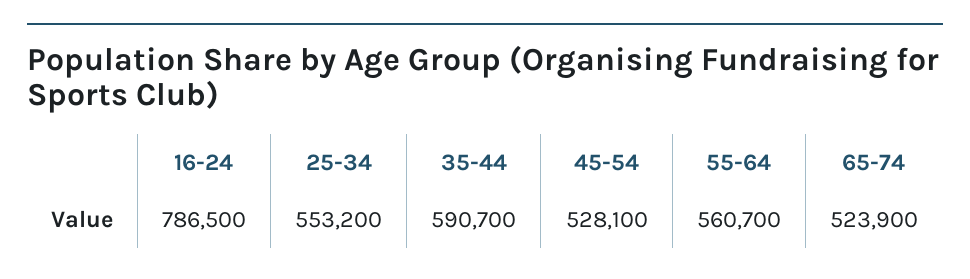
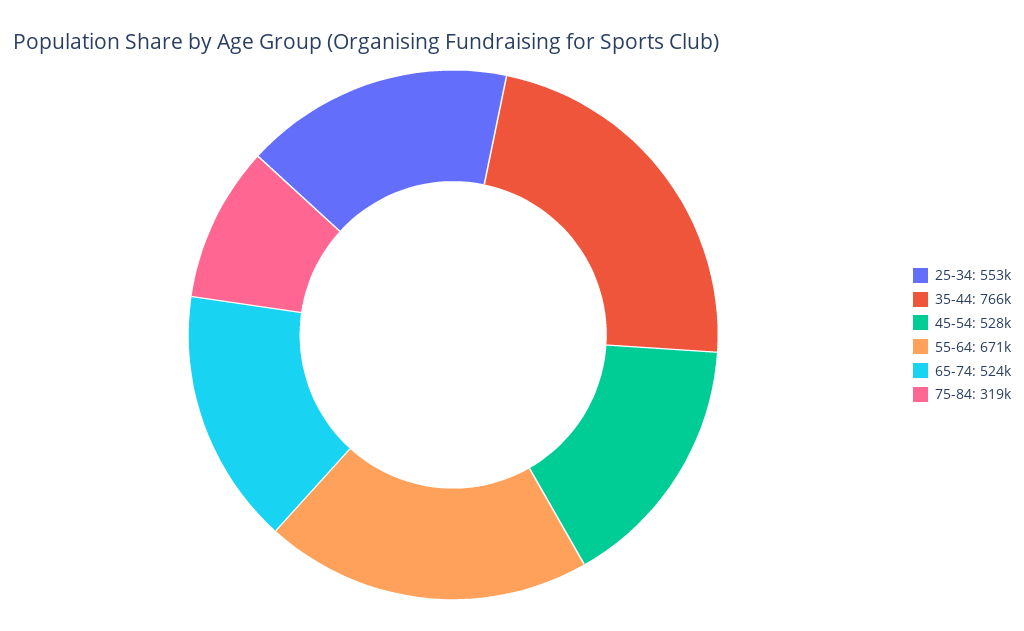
16-24: 786500 -> none
35-44: 590700 -> 766000
55-64: 560700 -> 671000
75-84: none -> 319000

